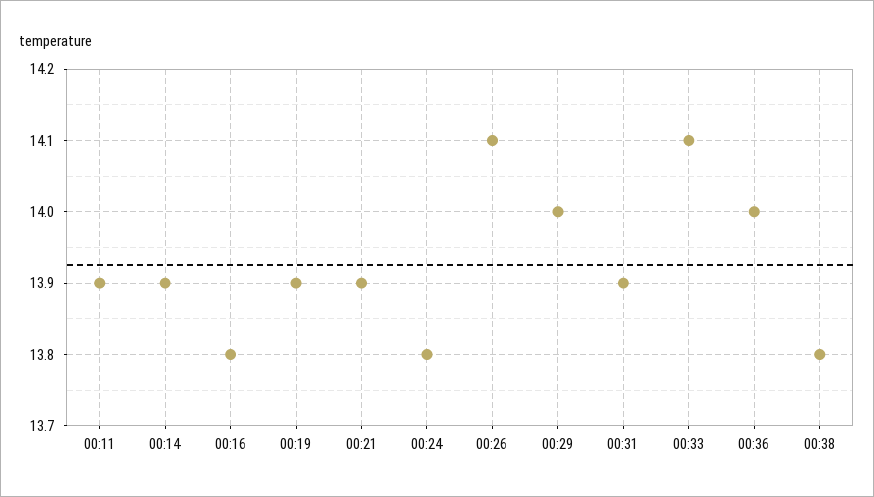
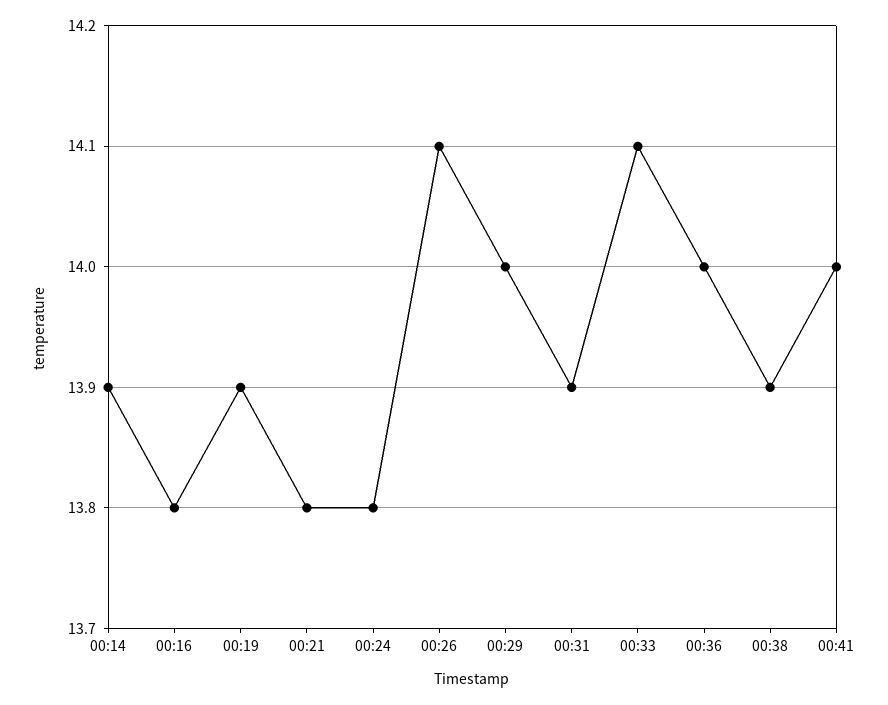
00:11: 13.9 -> none
00:21: 13.9 -> 13.8
00:38: 13.8 -> 13.9
00:41: none -> 14

